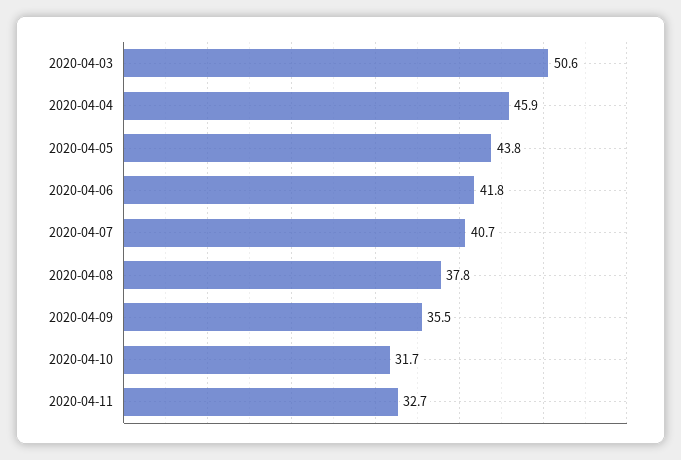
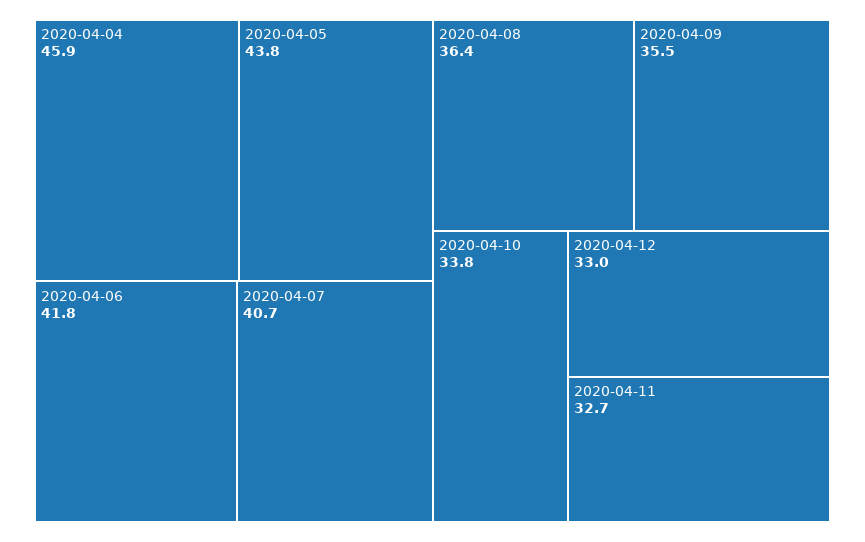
2020-04-03: 50.6 -> none
2020-04-08: 37.8 -> 36.4
2020-04-10: 31.7 -> 33.8
2020-04-12: none -> 33

